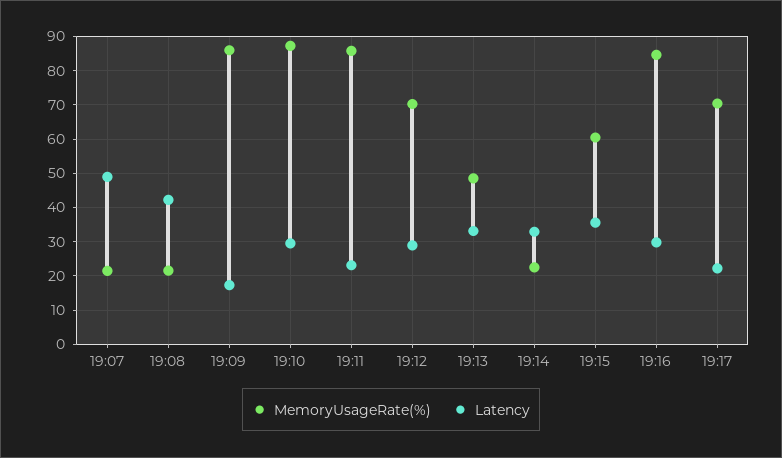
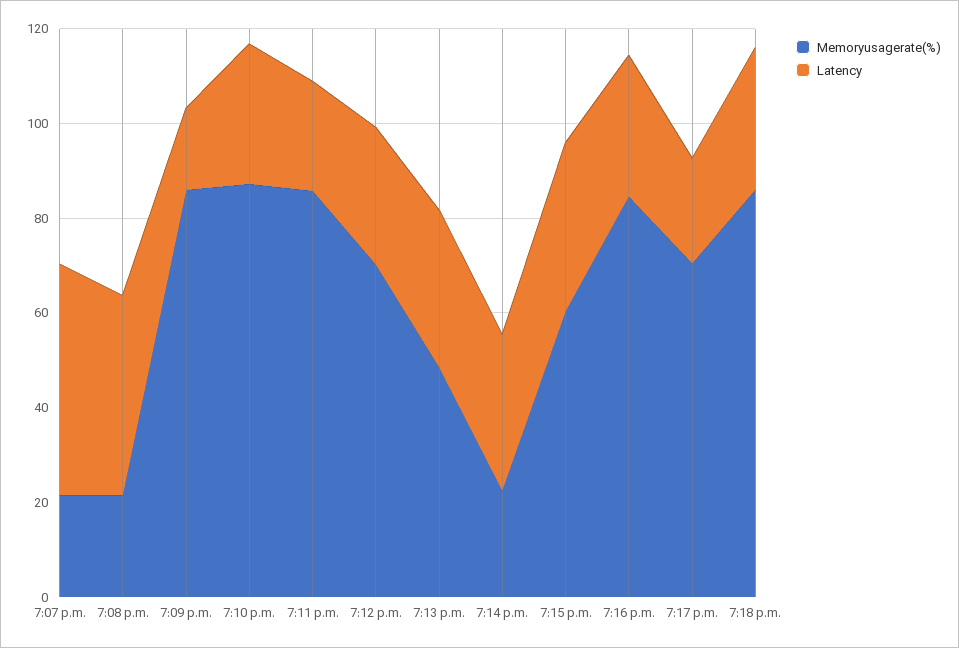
MemoryUsageRate(%), 7:18 p.m.: none -> 85
Latency, 7:18 p.m.: none -> 30

